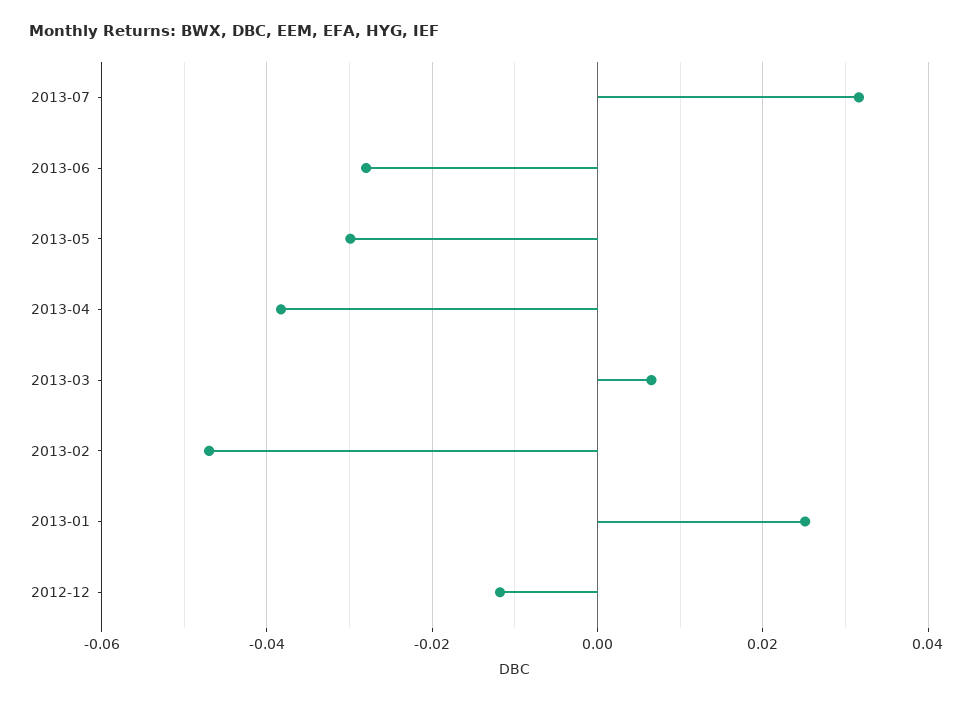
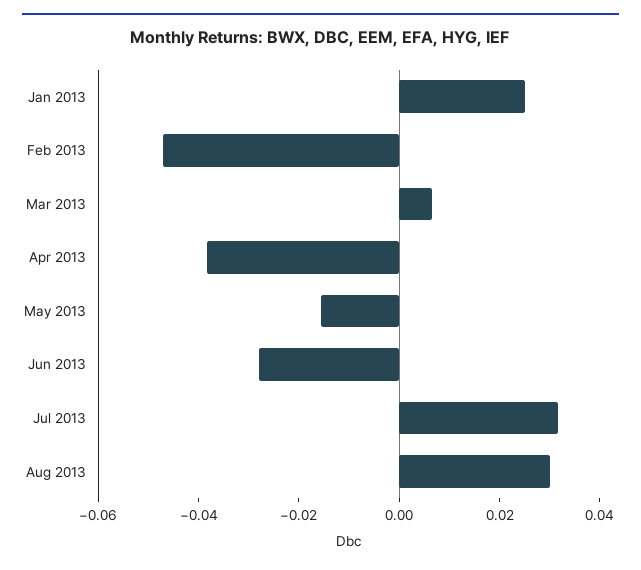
2013-05: -0.03 -> -0.015
2012-12: -0.012 -> none
Aug 2013: none -> 0.03

